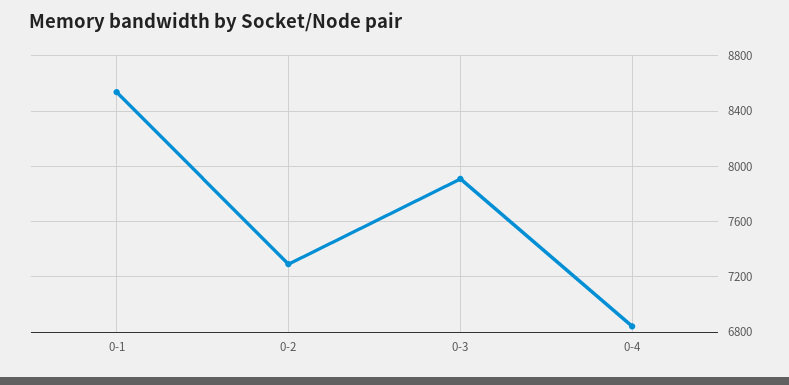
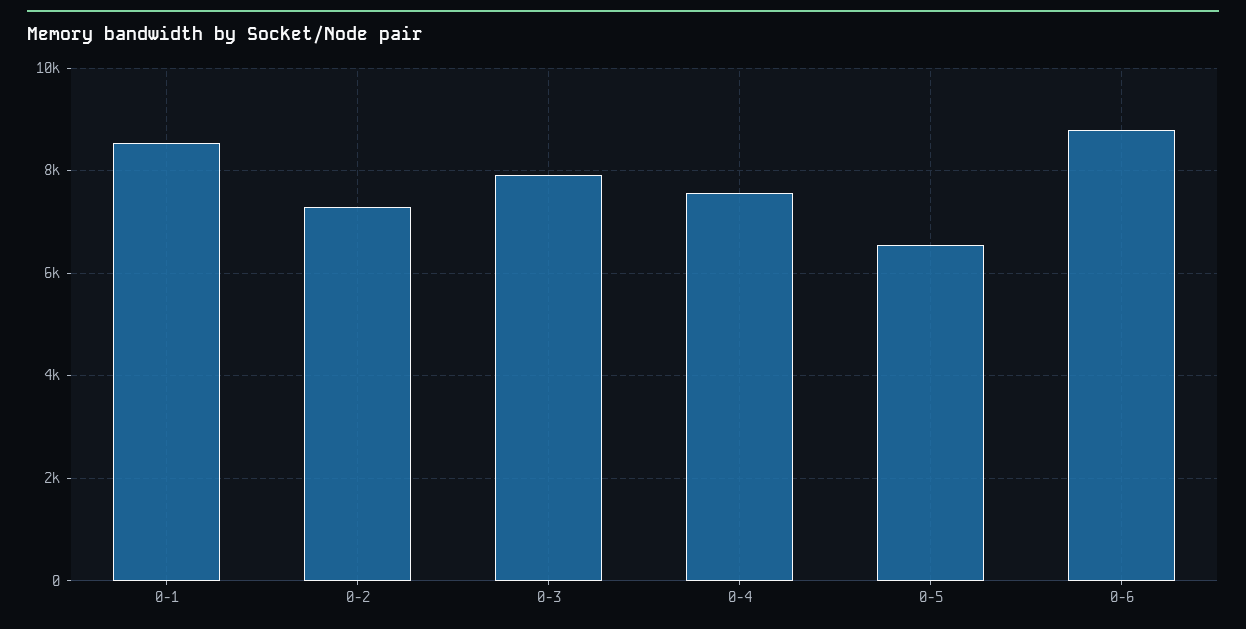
0-4: 6850 -> 7600
0-5: none -> 6600
0-6: none -> 8800

